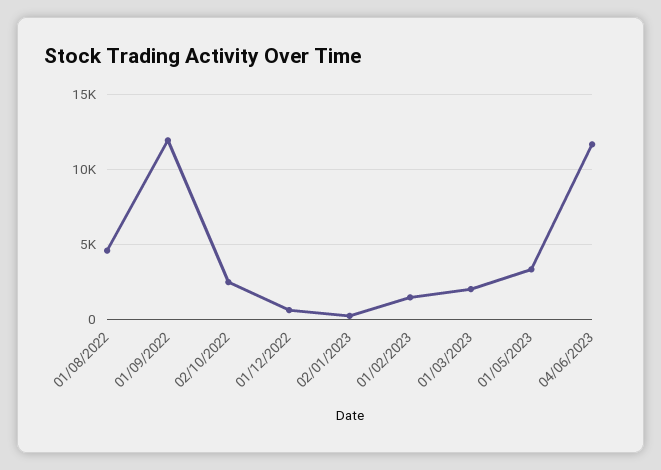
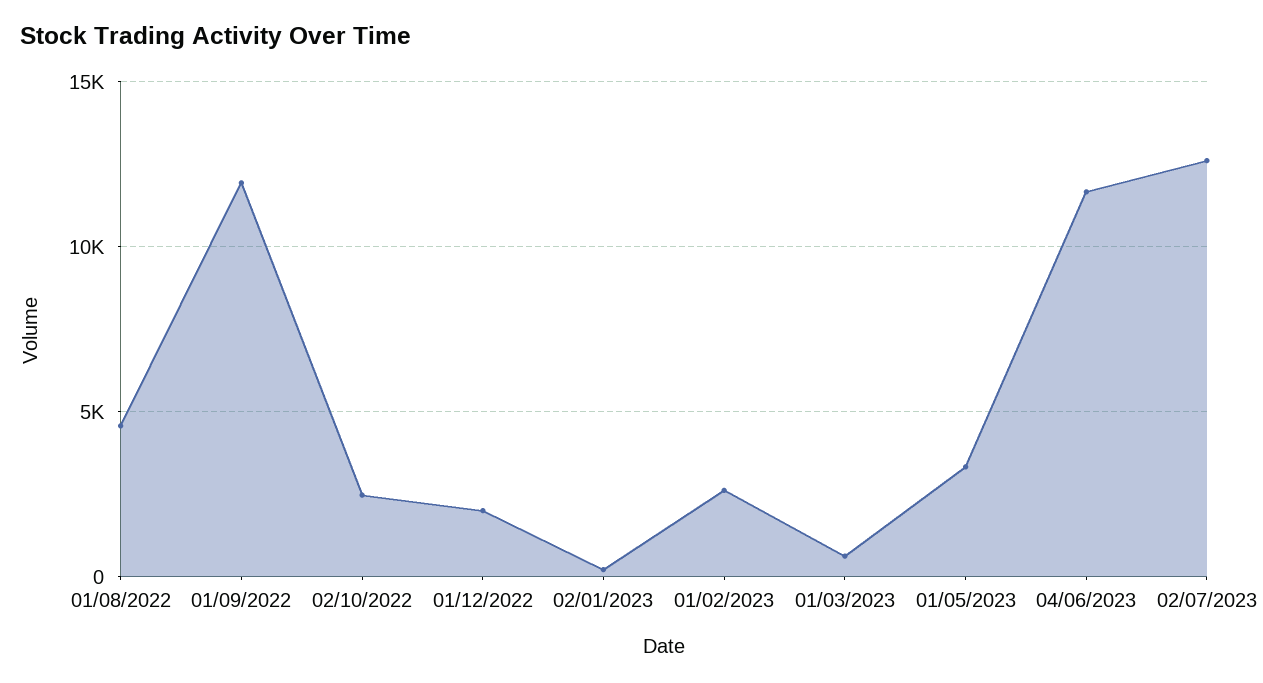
01/12/2022: 500 -> 2000
01/02/2023: 1500 -> 2500
01/03/2023: 2000 -> 500
02/07/2023: none -> 12500

